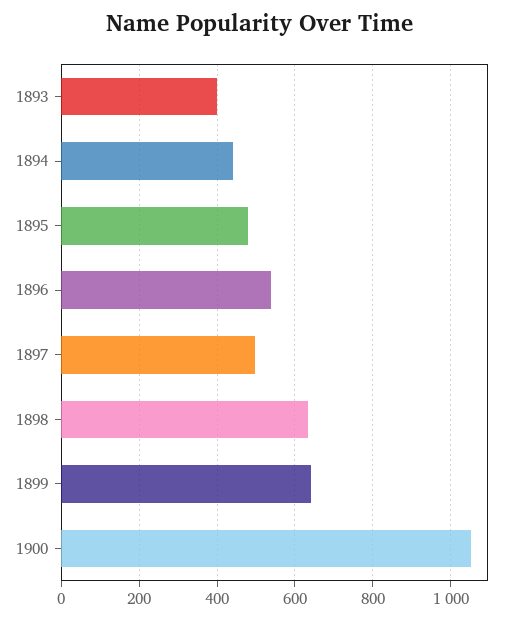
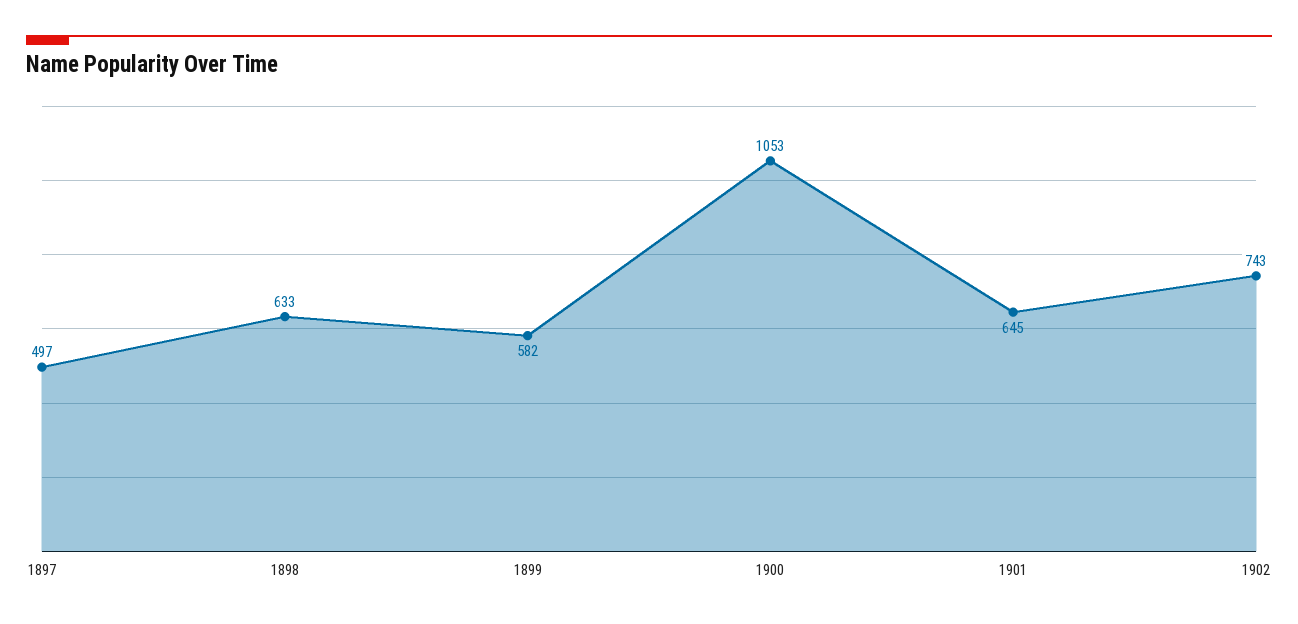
1893: 400 -> none
1894: 440 -> none
1895: 480 -> none
1896: 540 -> none
1899: 640 -> 582
1901: none -> 645
1902: none -> 743

